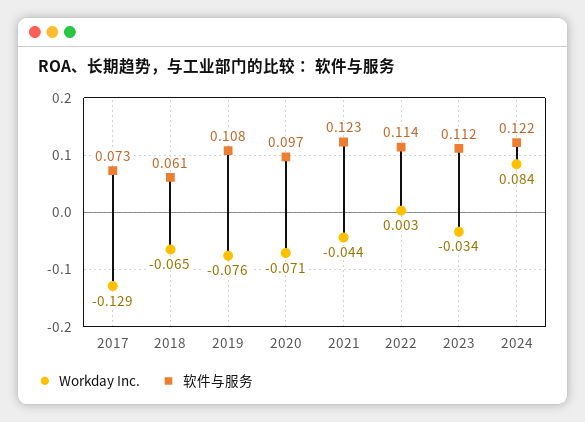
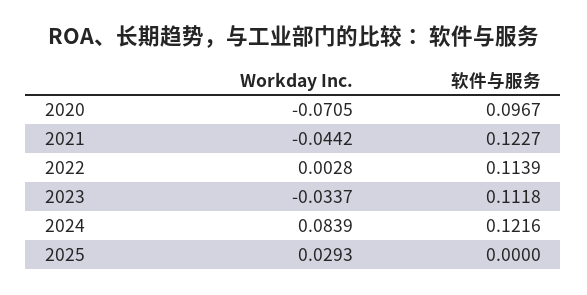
Workday Inc., 2017: -0.129 -> none
软件与服务, 2017: 0.073 -> none
Workday Inc., 2018: -0.065 -> none
软件与服务, 2018: 0.061 -> none
Workday Inc., 2019: -0.076 -> none
软件与服务, 2019: 0.108 -> none
Workday Inc., 2025: none -> 0.0293
软件与服务, 2025: none -> 0

